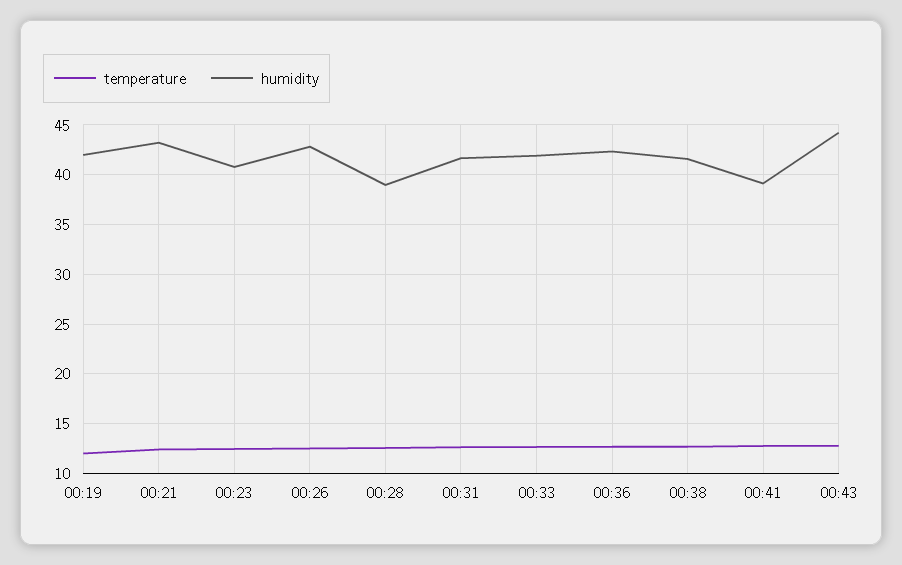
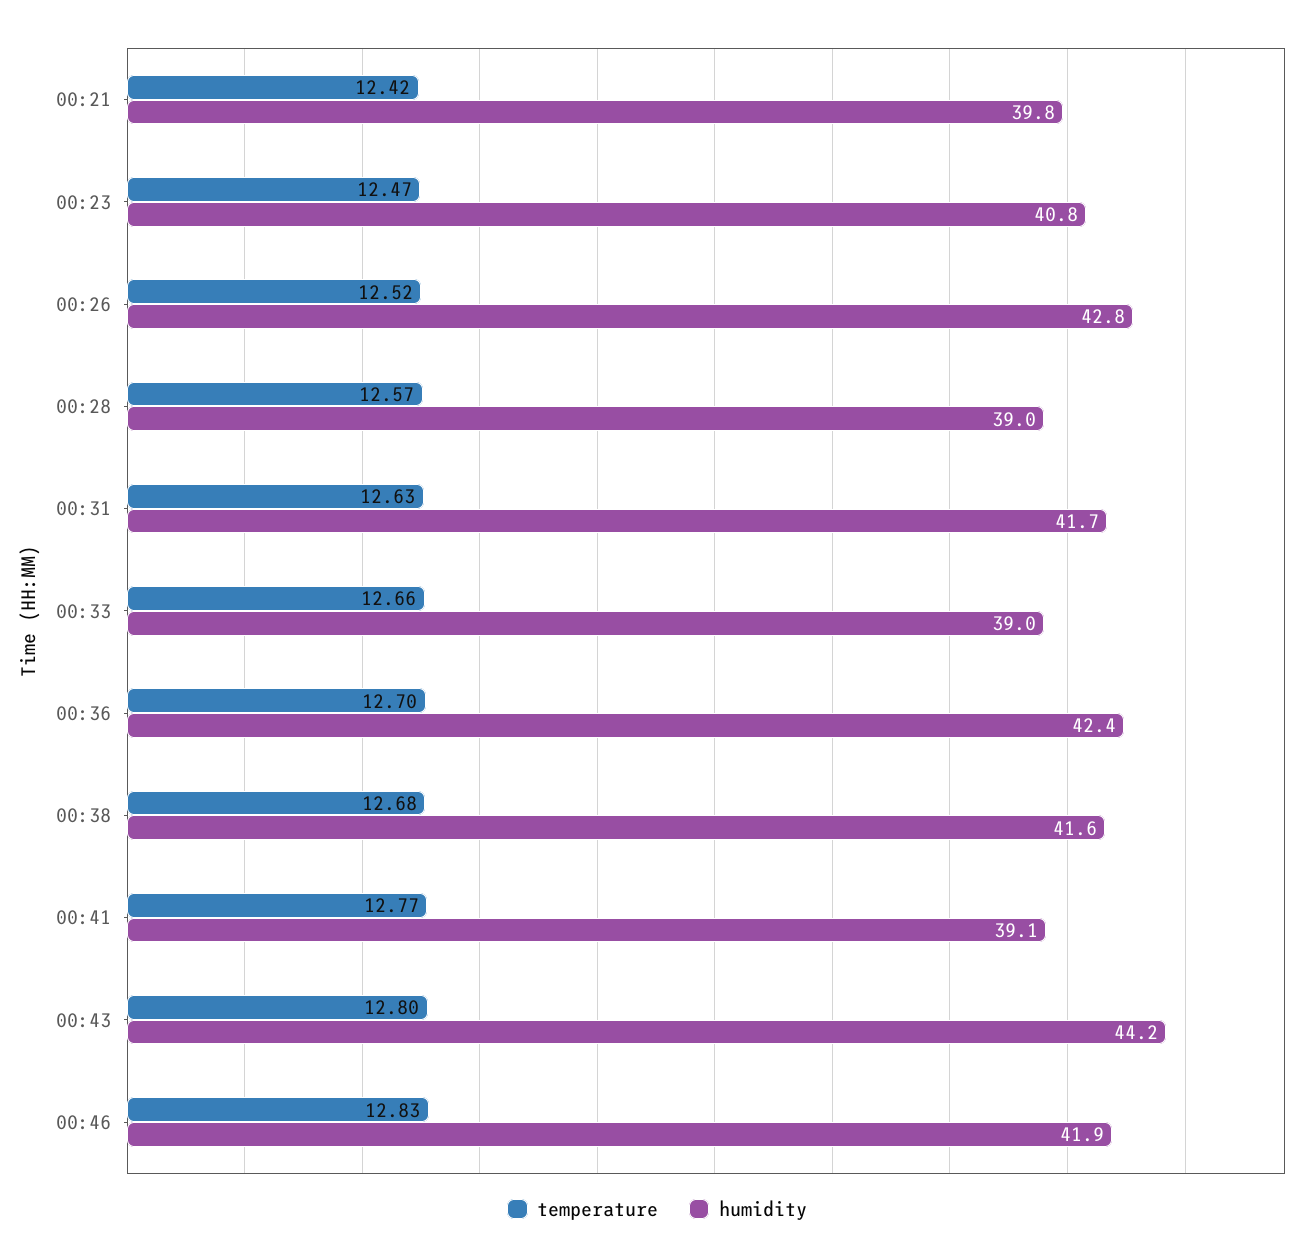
temperature, 00:19: 12 -> none
humidity, 00:19: 42 -> none
humidity, 00:21: 43 -> 39.8
humidity, 00:33: 42 -> 39
temperature, 00:46: none -> 12.83
humidity, 00:46: none -> 41.9

